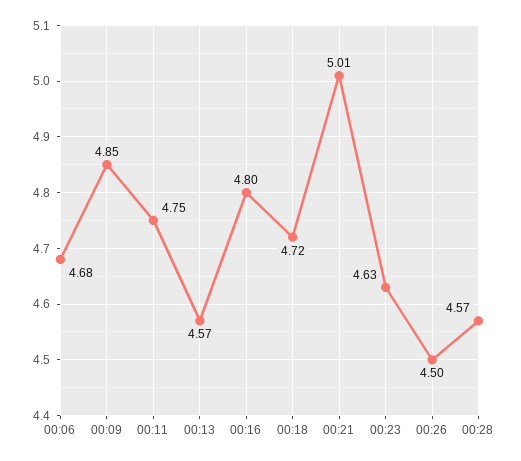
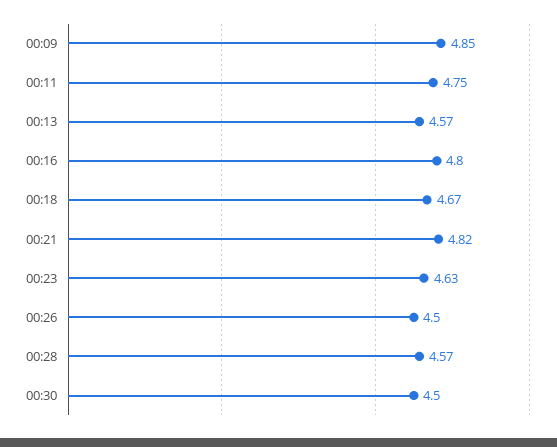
00:06: 4.68 -> none
00:18: 4.72 -> 4.67
00:21: 5.01 -> 4.82
00:30: none -> 4.5

